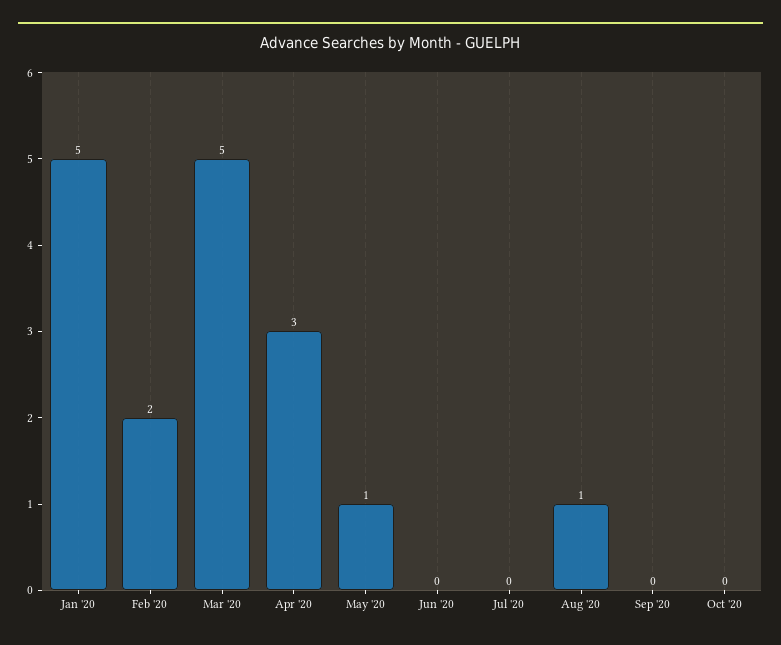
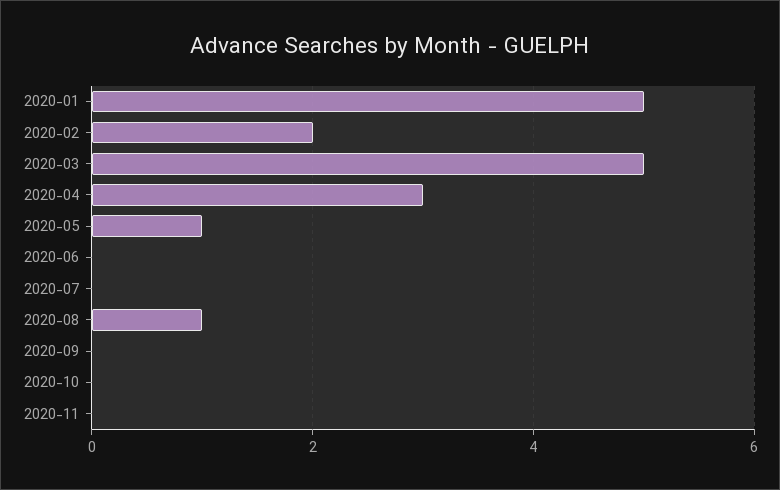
2020-11: none -> 0

